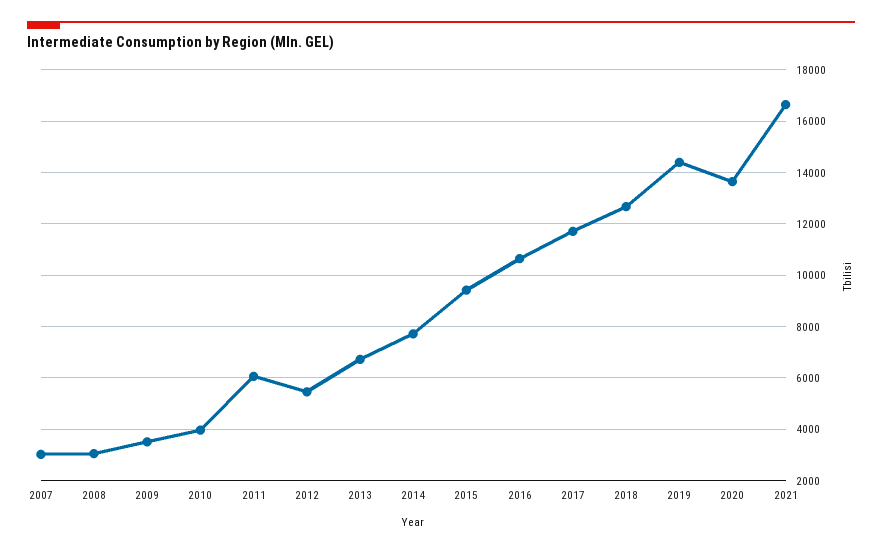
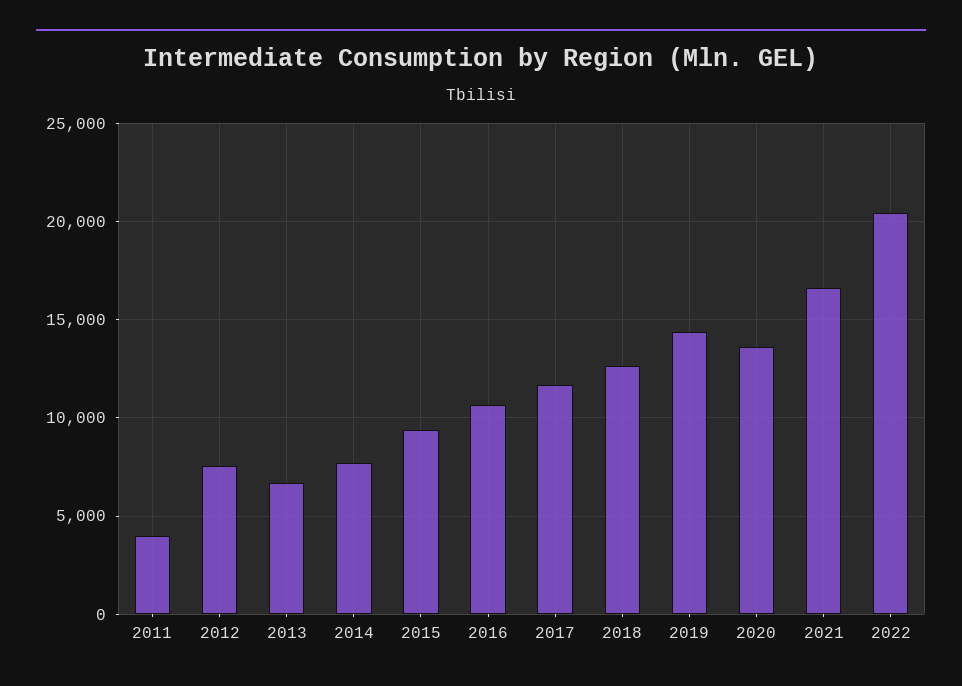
2007: 3000 -> none
2008: 3000 -> none
2009: 3500 -> none
2010: 4000 -> none
2011: 6000 -> 4000
2012: 5500 -> 7500
2022: none -> 20500

